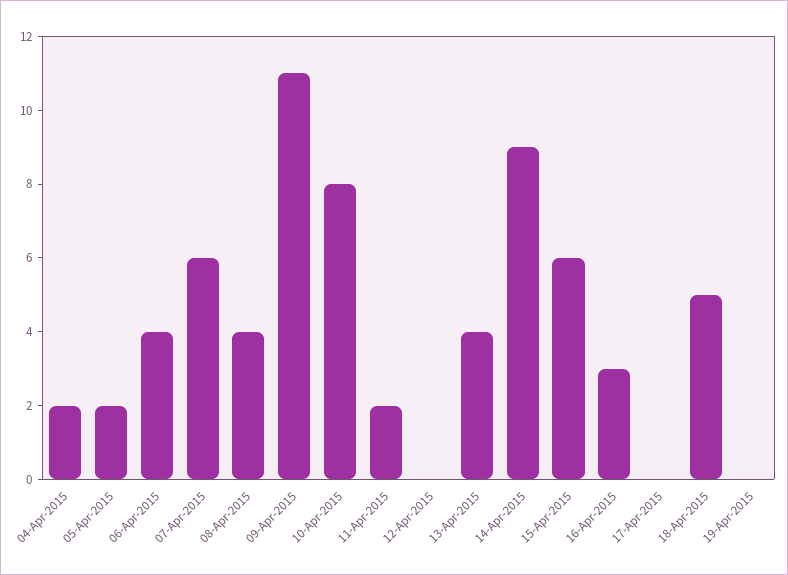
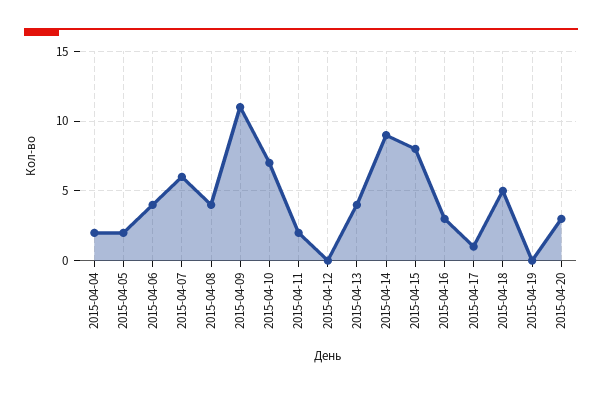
10-Apr-2015: 8 -> 7
15-Apr-2015: 6 -> 8
17-Apr-2015: 0 -> 1
2015-04-20: none -> 3

